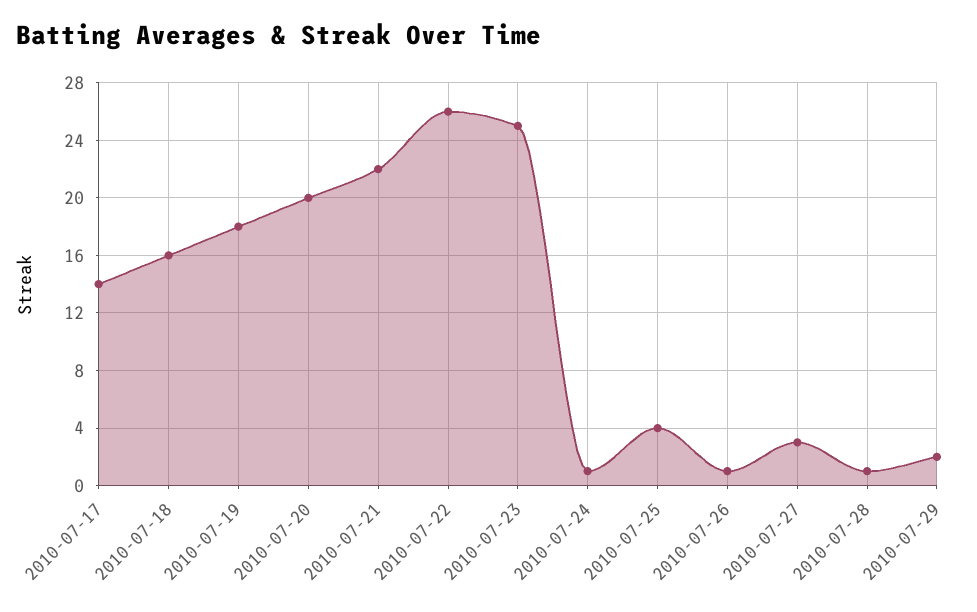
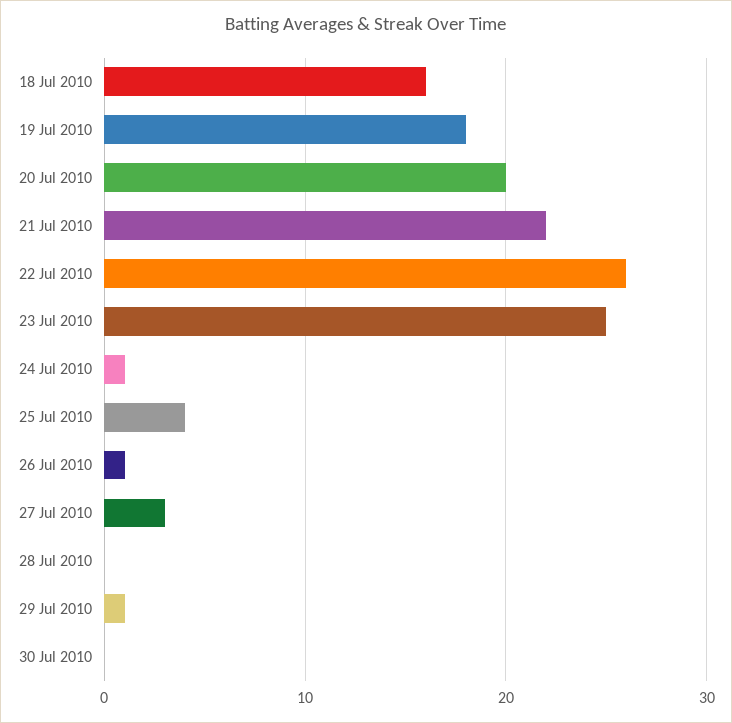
2010-07-17: 14 -> none
2010-07-28: 1 -> 0
2010-07-29: 2 -> 1
30 Jul 2010: none -> 0

